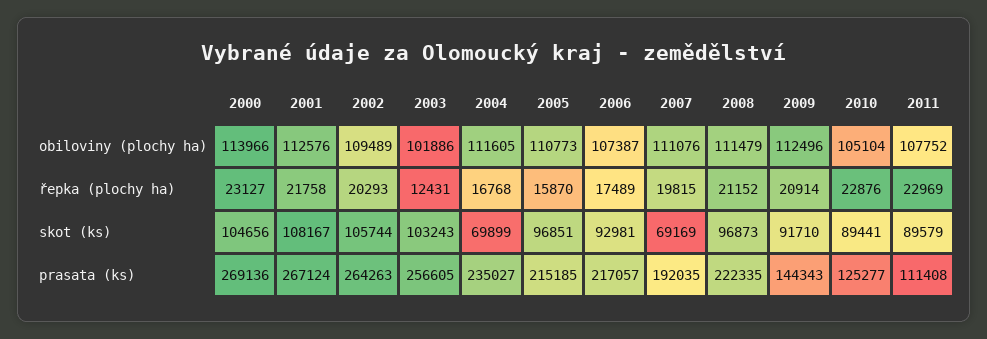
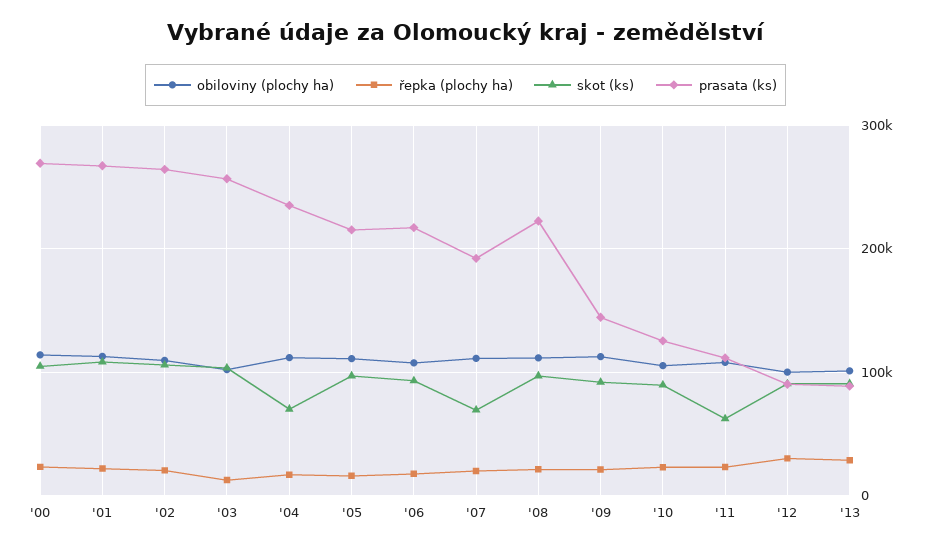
skot (ks), 2011: 89579 -> 60000
obiloviny (plochy ha), '12: none -> 100000
řepka (plochy ha), '12: none -> 30000
skot (ks), '12: none -> 90000
prasata (ks), '12: none -> 90000
obiloviny (plochy ha), '13: none -> 100000
řepka (plochy ha), '13: none -> 30000
skot (ks), '13: none -> 90000
prasata (ks), '13: none -> 90000

